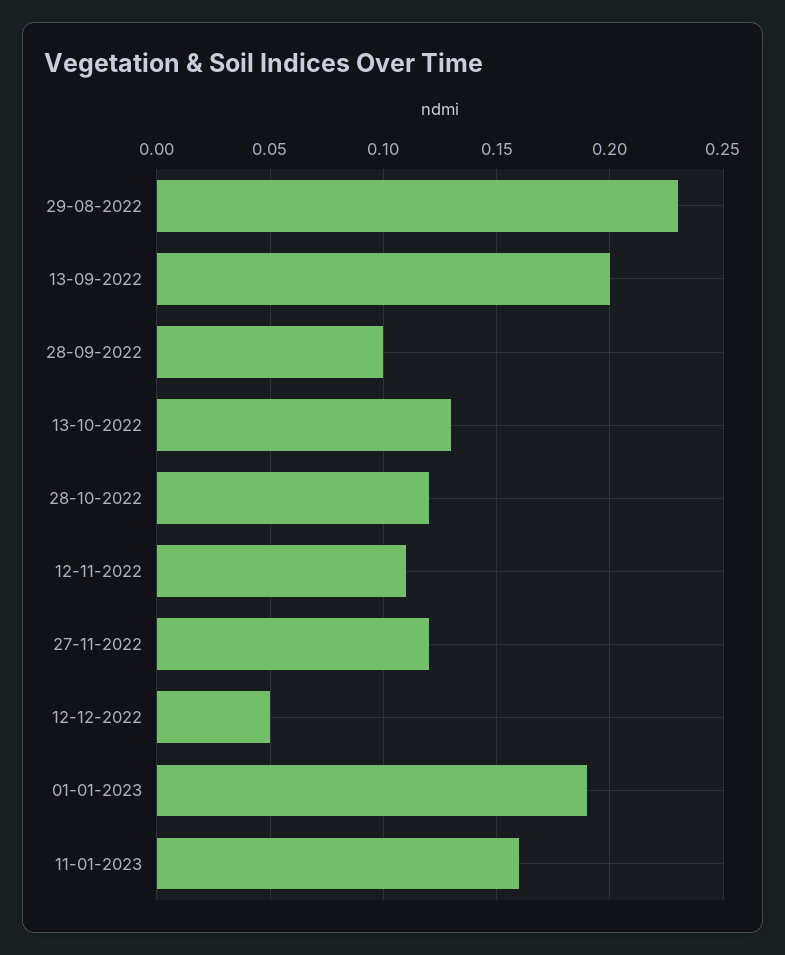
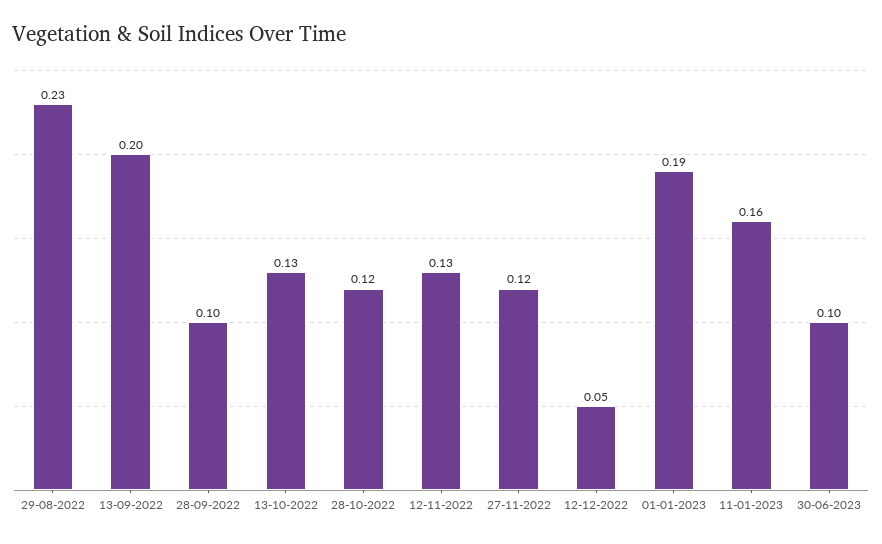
12-11-2022: 0.11 -> 0.13
30-06-2023: none -> 0.1

